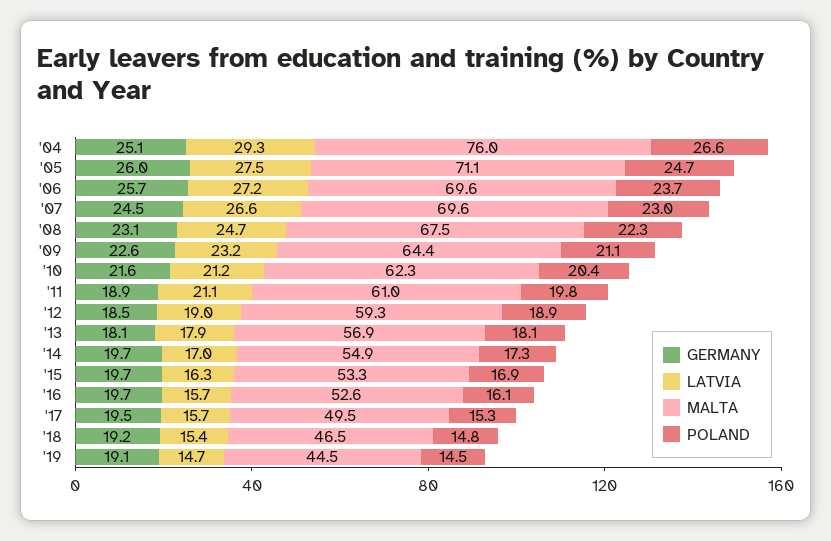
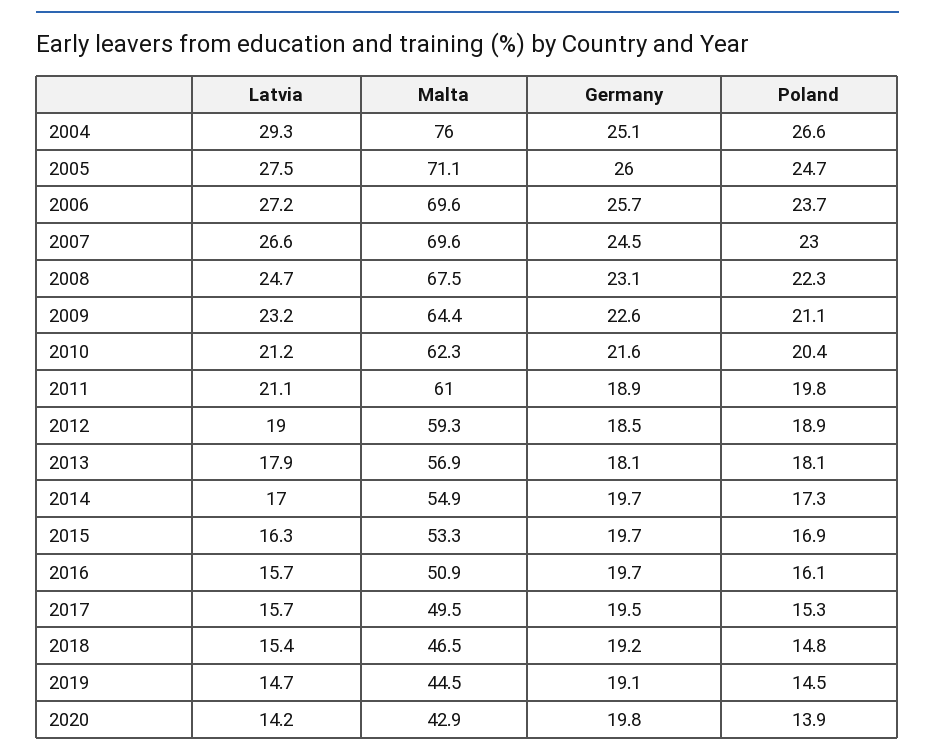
MALTA, '16: 52.6 -> 50.9
LATVIA, 2020: none -> 14.2
MALTA, 2020: none -> 42.9
GERMANY, 2020: none -> 19.8
POLAND, 2020: none -> 13.9

